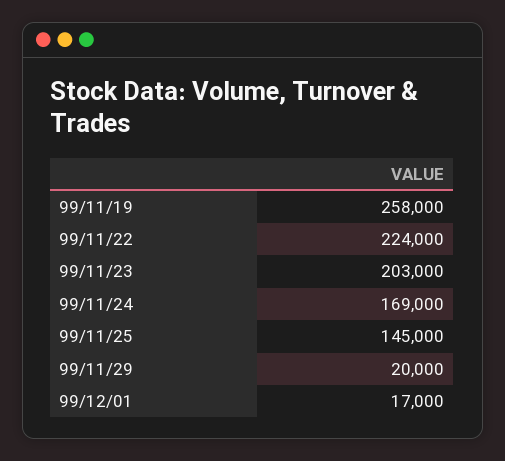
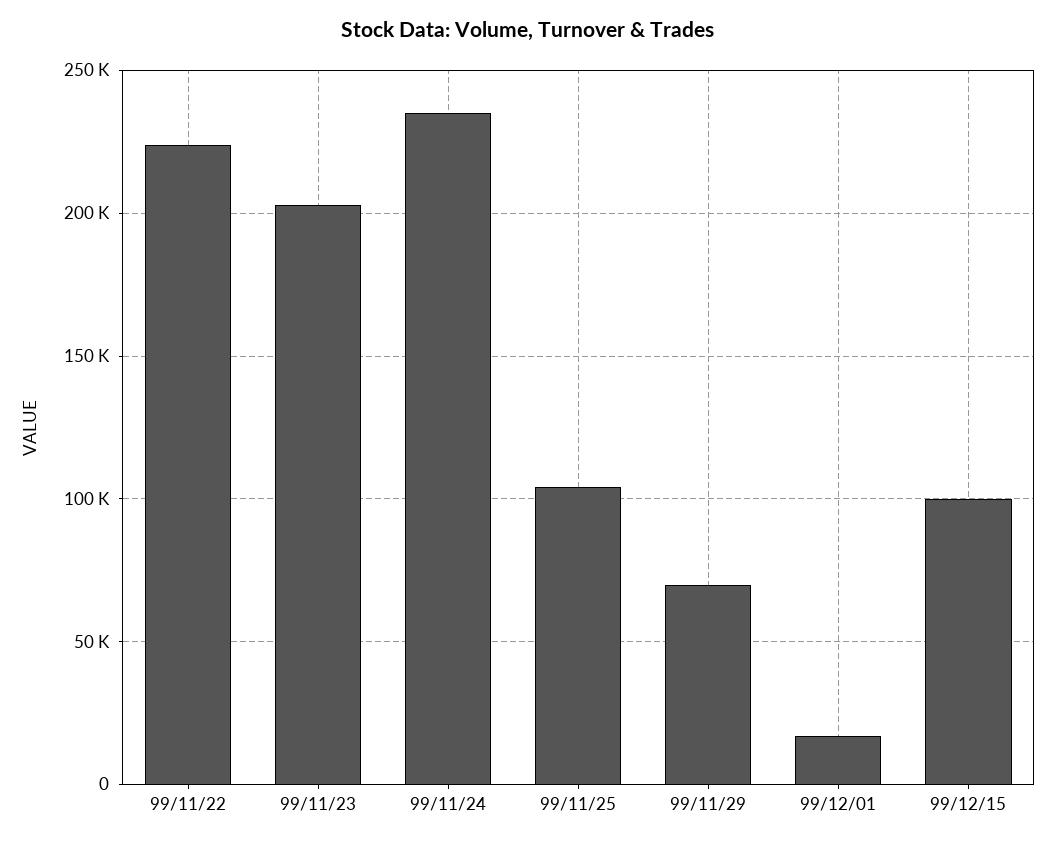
99/11/19: 258000 -> none
99/11/24: 169000 -> 235000
99/11/25: 145000 -> 105000
99/11/29: 20000 -> 70000
99/12/15: none -> 100000

